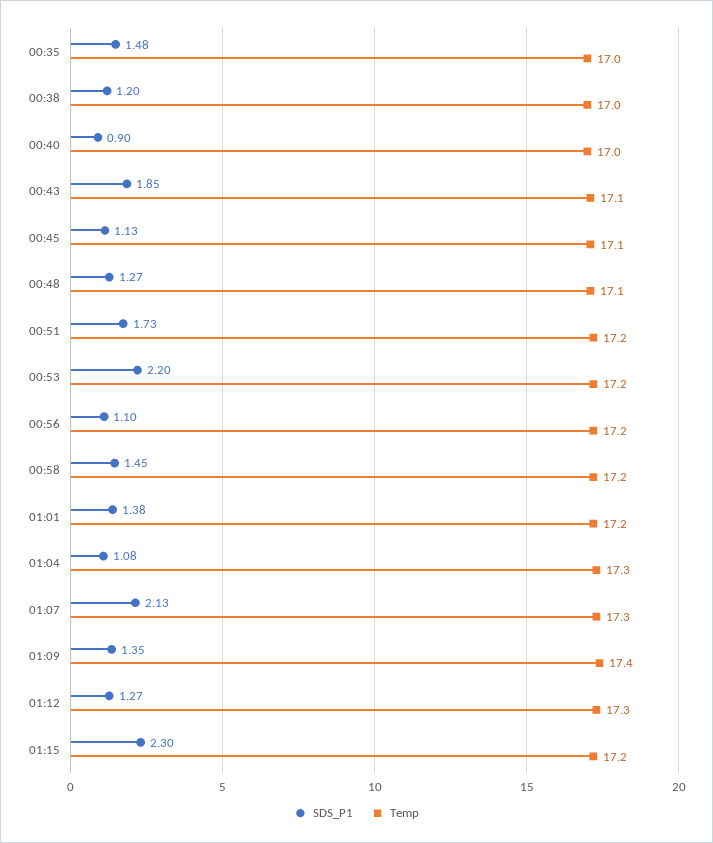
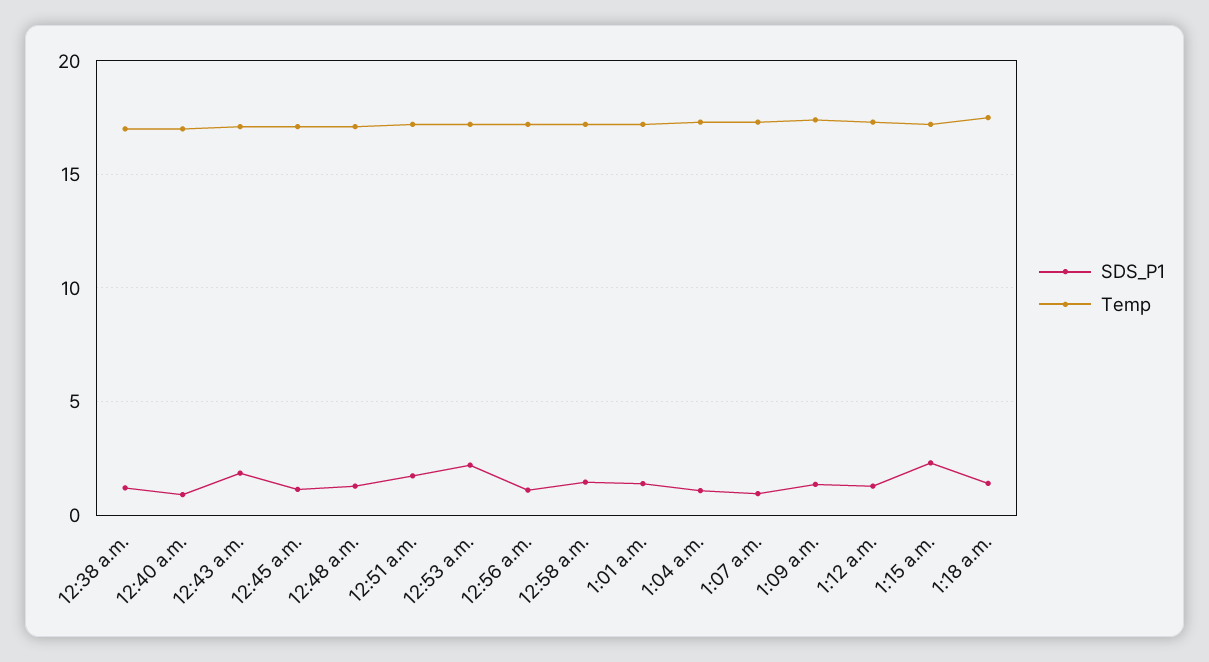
SDS_P1, 00:35: 1.48 -> none
Temp, 00:35: 17 -> none
SDS_P1, 01:07: 2.13 -> 1
SDS_P1, 1:18 a.m.: none -> 1.5
Temp, 1:18 a.m.: none -> 17.5

